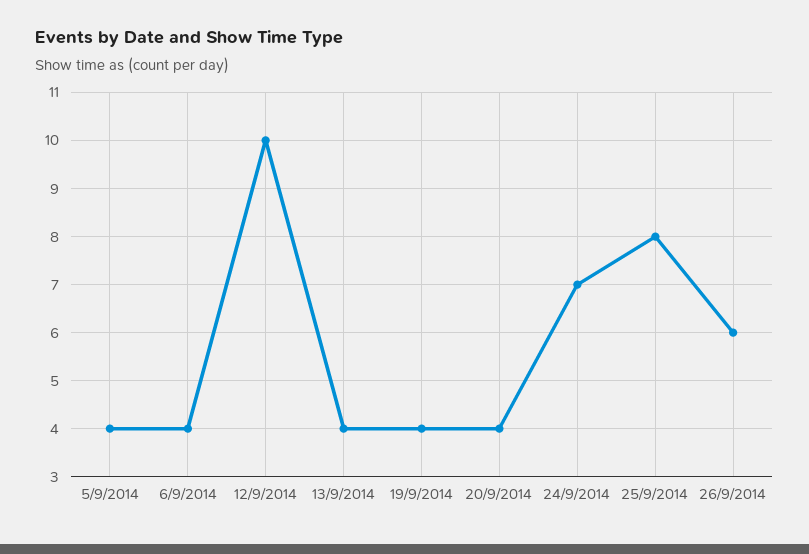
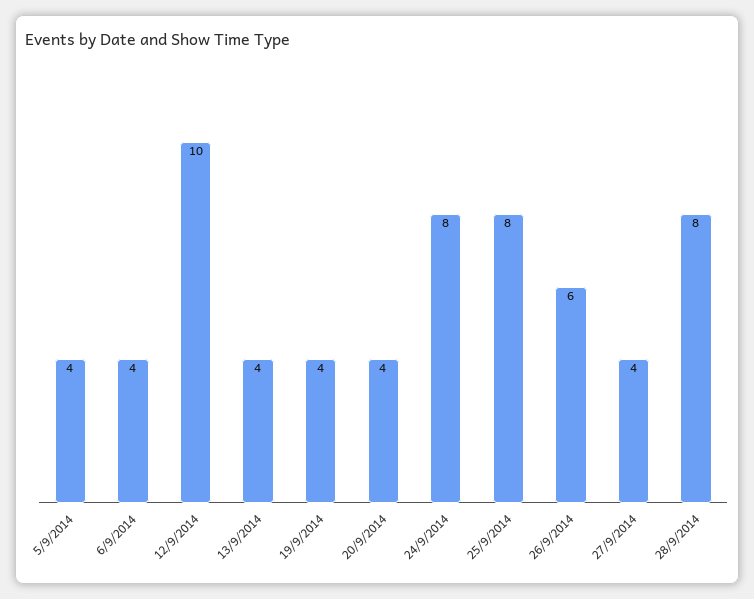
24/9/2014: 7 -> 8
27/9/2014: none -> 4
28/9/2014: none -> 8

